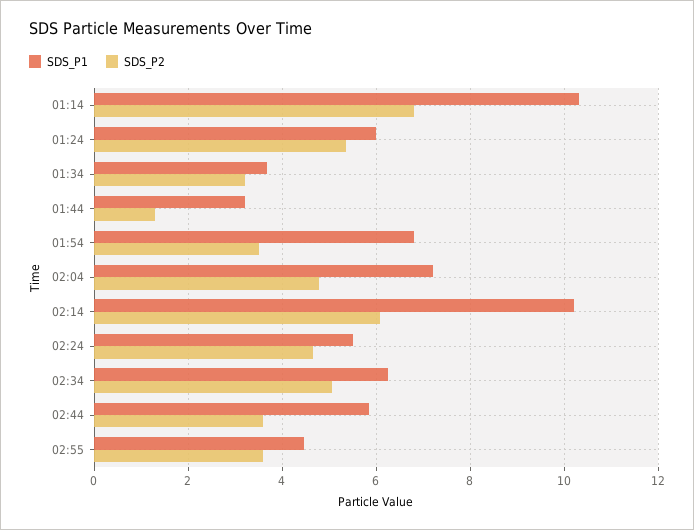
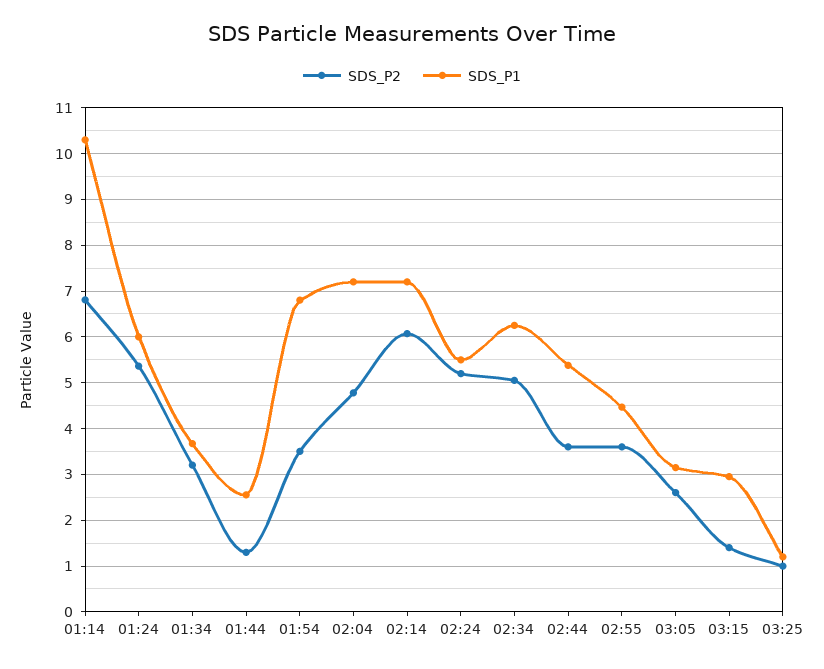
SDS_P1, 01:44: 3.2 -> 2.6
SDS_P1, 02:14: 10.2 -> 7.2
SDS_P2, 02:24: 4.6 -> 5.2
SDS_P1, 02:44: 5.8 -> 5.4
SDS_P2, 03:05: none -> 2.6
SDS_P1, 03:05: none -> 3.2
SDS_P2, 03:15: none -> 1.4
SDS_P1, 03:15: none -> 3
SDS_P2, 03:25: none -> 1
SDS_P1, 03:25: none -> 1.2

